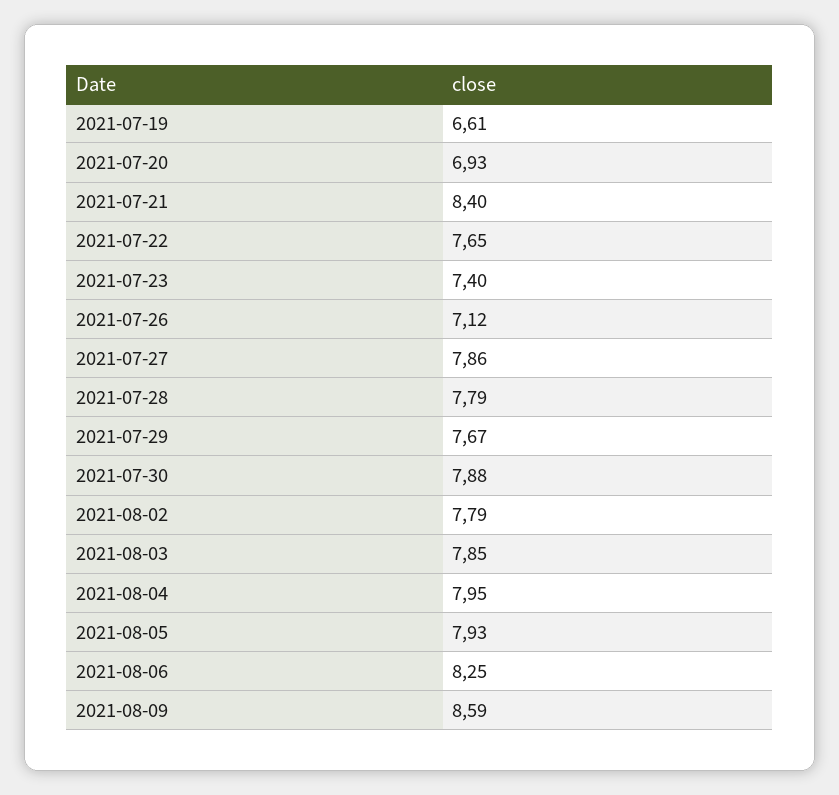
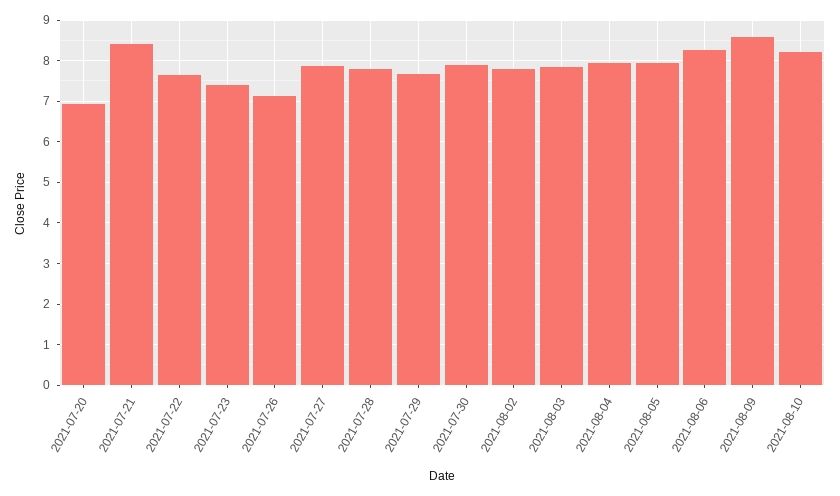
2021-07-19: 6.61 -> none
2021-08-10: none -> 8.2

